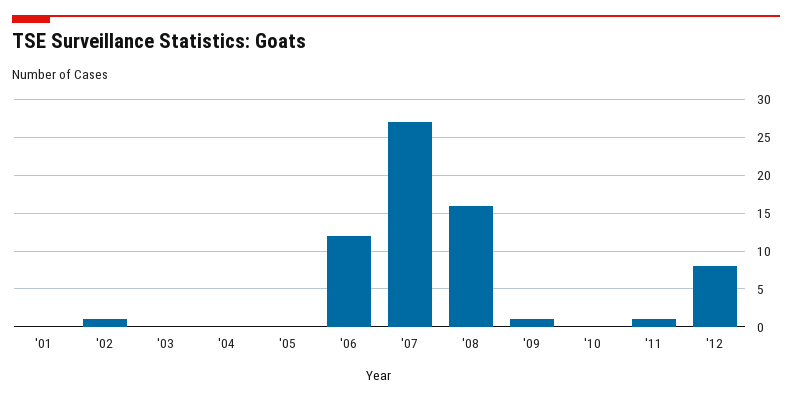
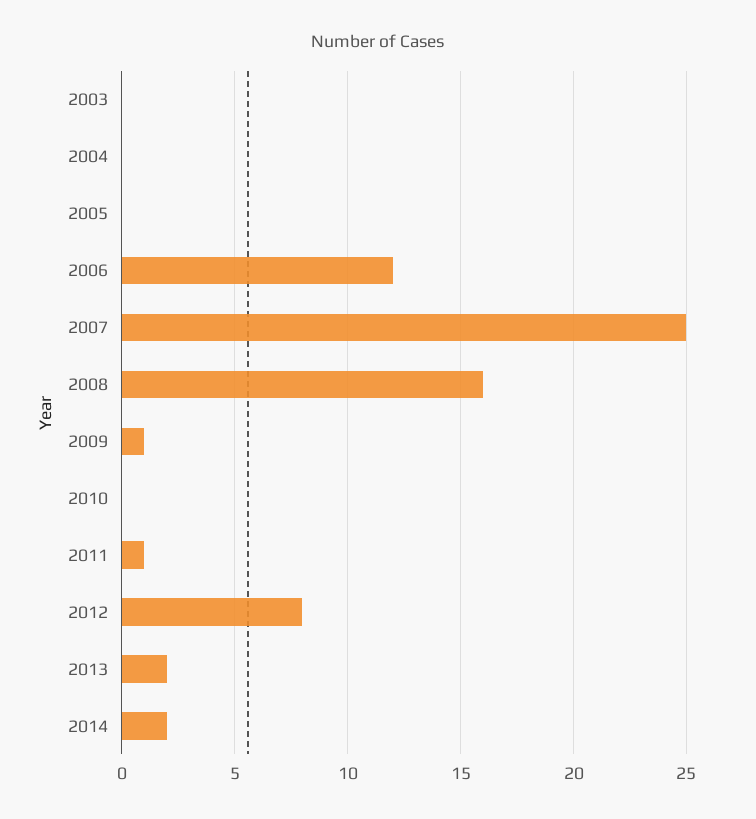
'01: 0 -> none
'02: 1 -> none
'07: 27 -> 25
2013: none -> 2
2014: none -> 2

